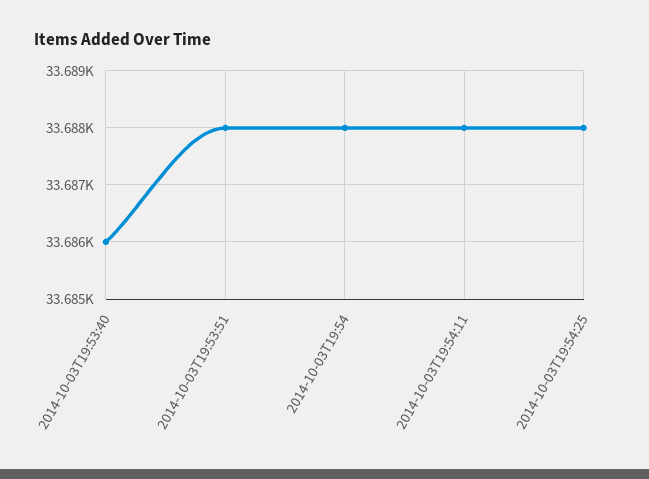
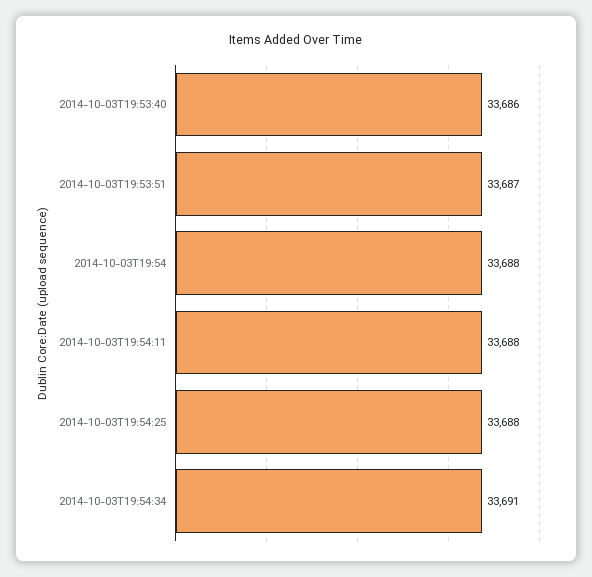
2014-10-03T19:53:51: 33688 -> 33687
2014-10-03T19:54:34: none -> 33691

